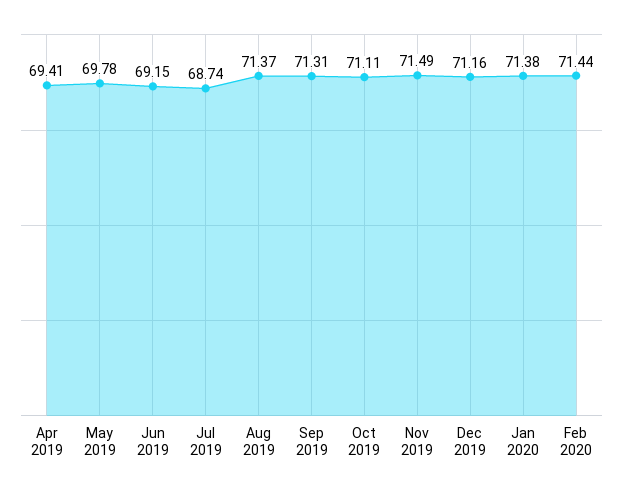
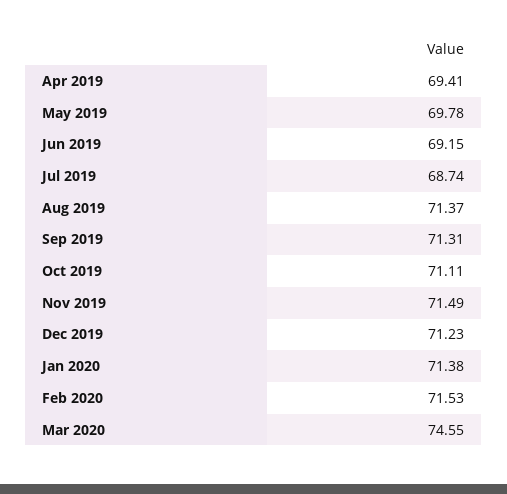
Dec 2019: 71.16 -> 71.23
Feb 2020: 71.44 -> 71.53
Mar 2020: none -> 74.55

